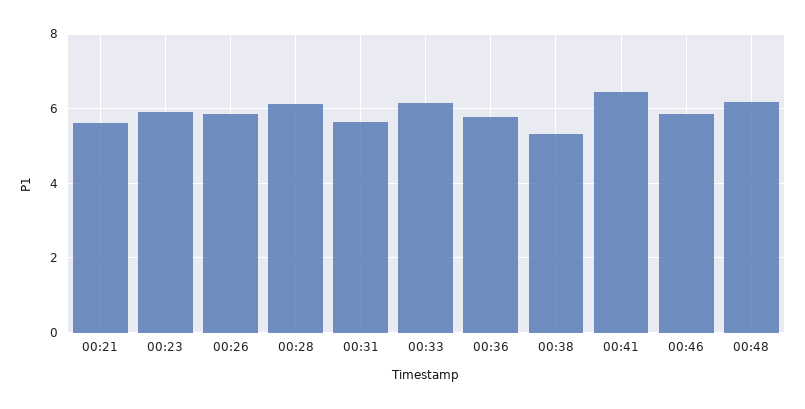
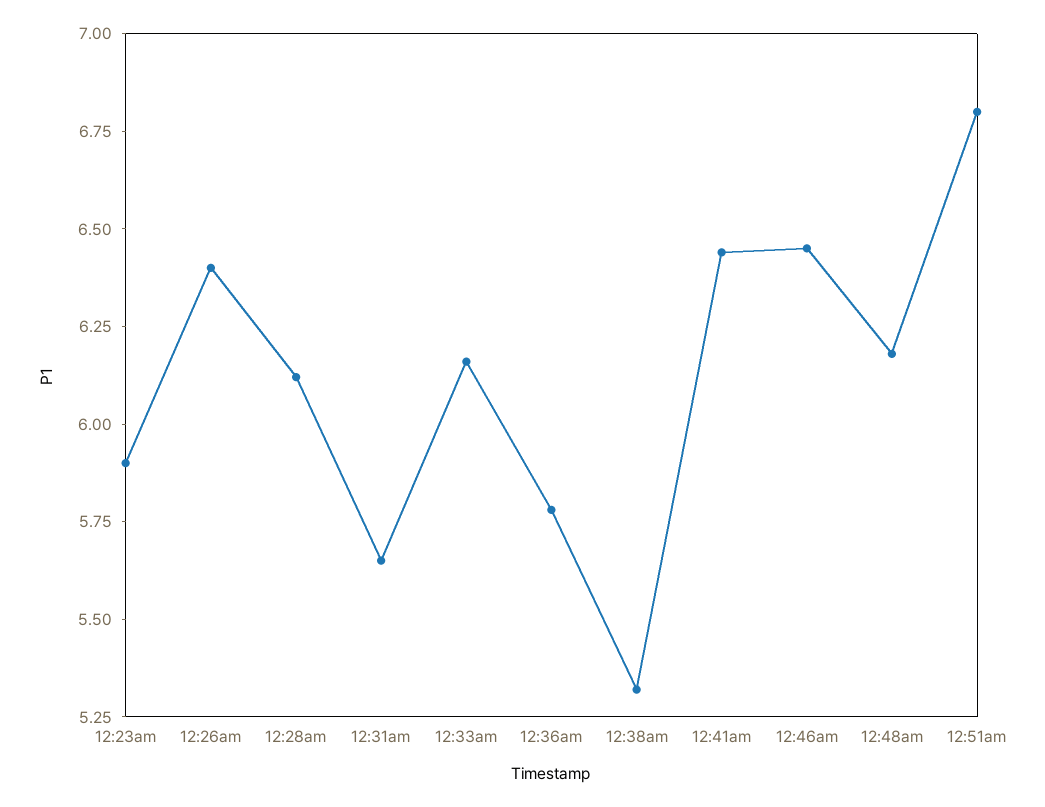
00:21: 5.6 -> none
00:26: 5.8 -> 6.4
00:46: 5.8 -> 6.45
12:51am: none -> 6.8

